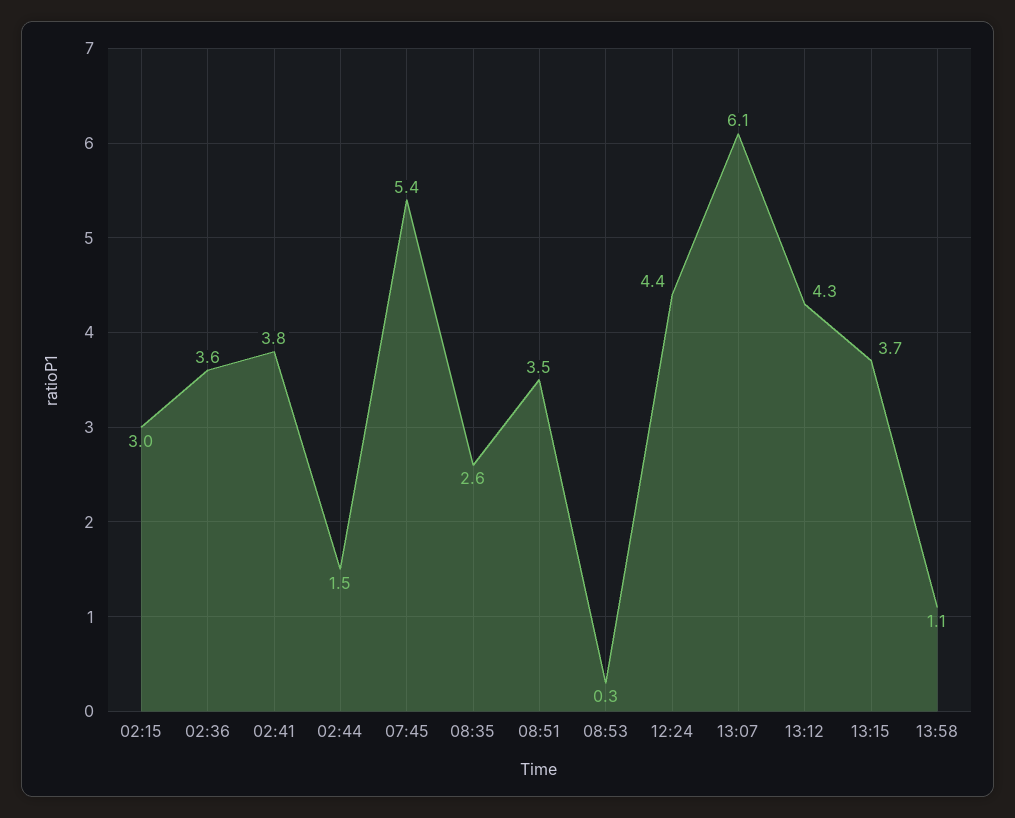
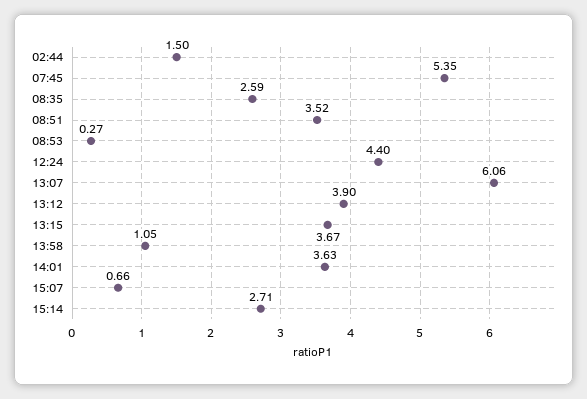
02:15: 3 -> none
02:36: 3.6 -> none
02:41: 3.8 -> none
13:12: 4.3 -> 3.9
14:01: none -> 3.63
15:07: none -> 0.66
15:14: none -> 2.71

